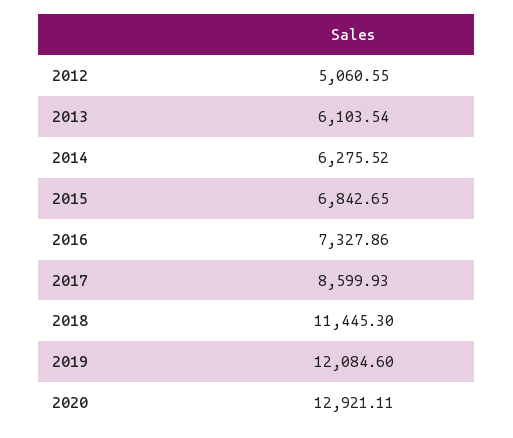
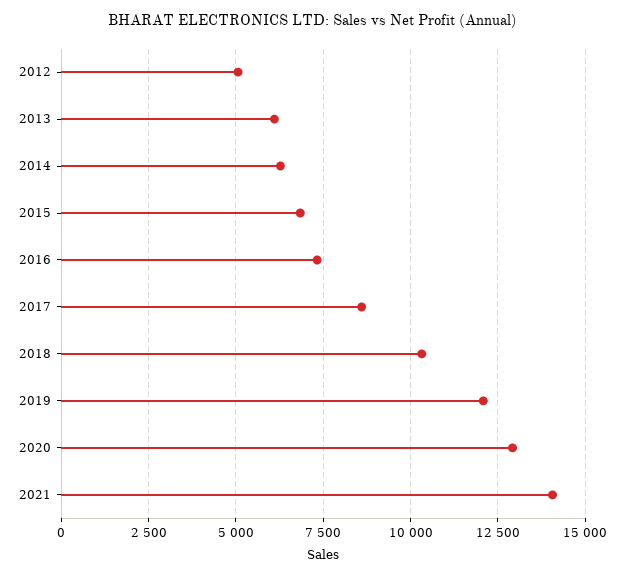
2018: 11445.3 -> 10250
2021: none -> 14000

